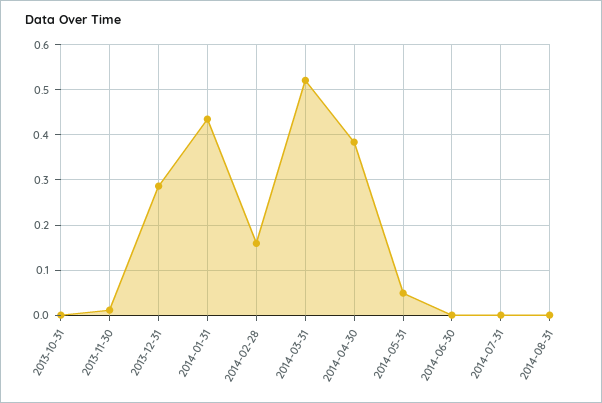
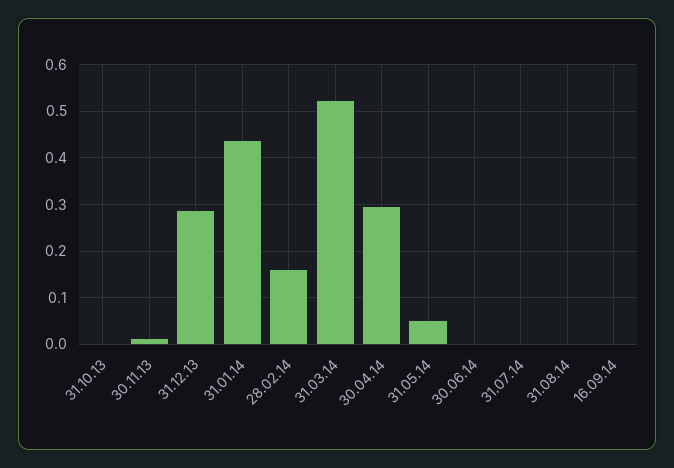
2014-04-30: 0.38 -> 0.3
16.09.14: none -> 0

